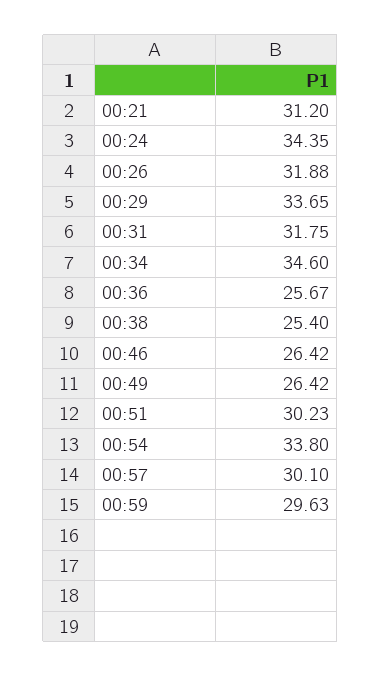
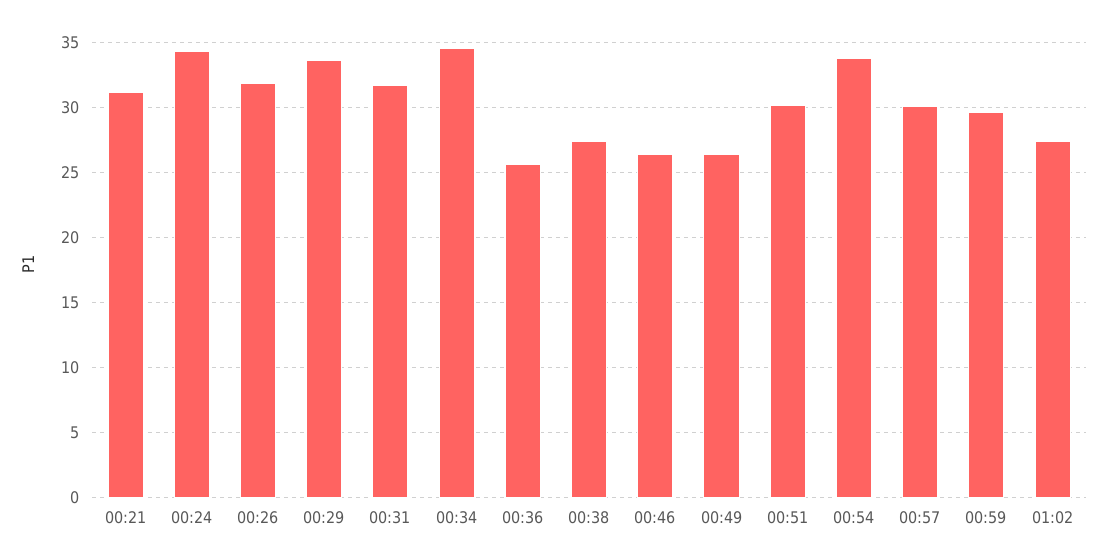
00:38: 25.4 -> 27.5
01:02: none -> 27.5

